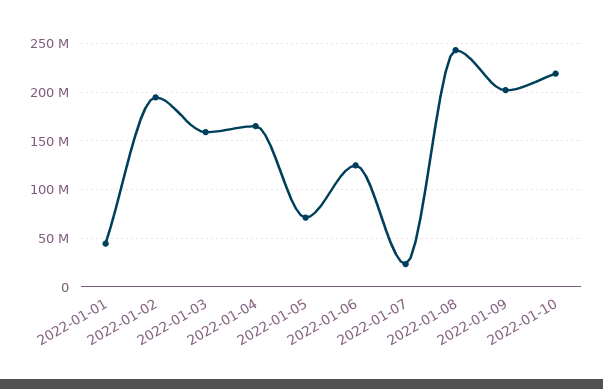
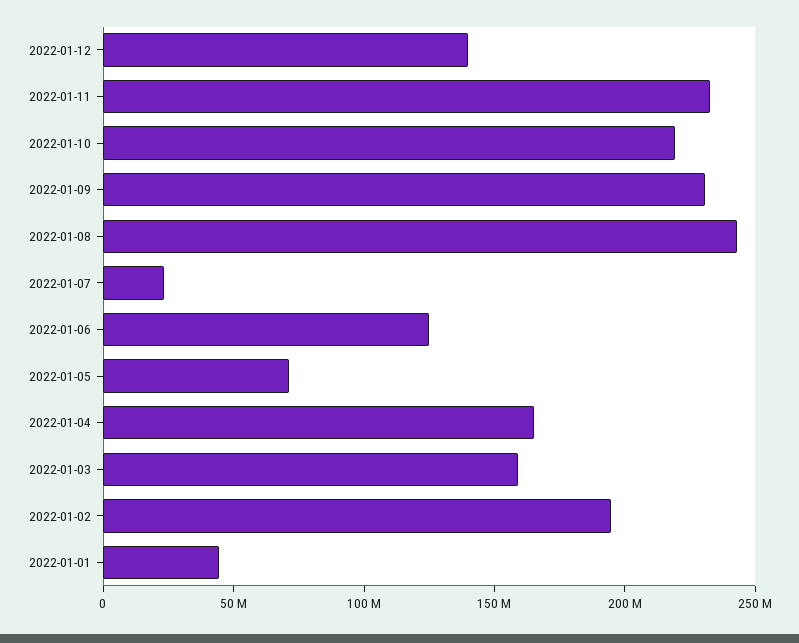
2022-01-09: 200000000 -> 230000000
2022-01-12: none -> 140000000
2022-01-11: none -> 230000000

